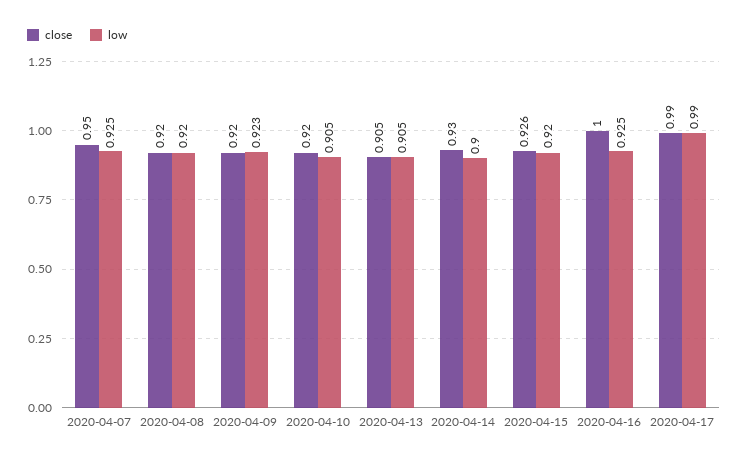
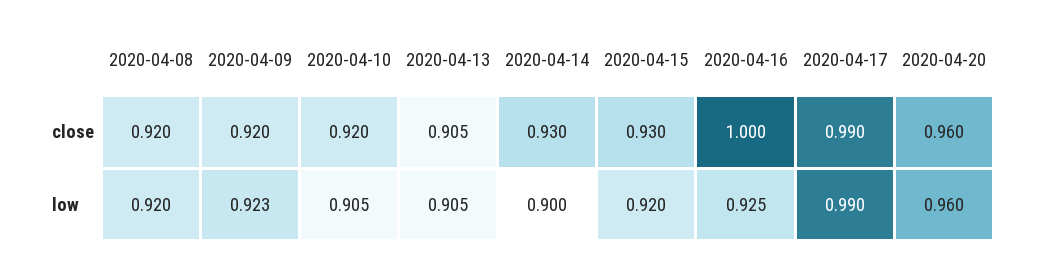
close, 2020-04-07: 0.95 -> none
low, 2020-04-07: 0.925 -> none
close, 2020-04-15: 0.926 -> 0.93
close, 2020-04-20: none -> 0.96
low, 2020-04-20: none -> 0.96

